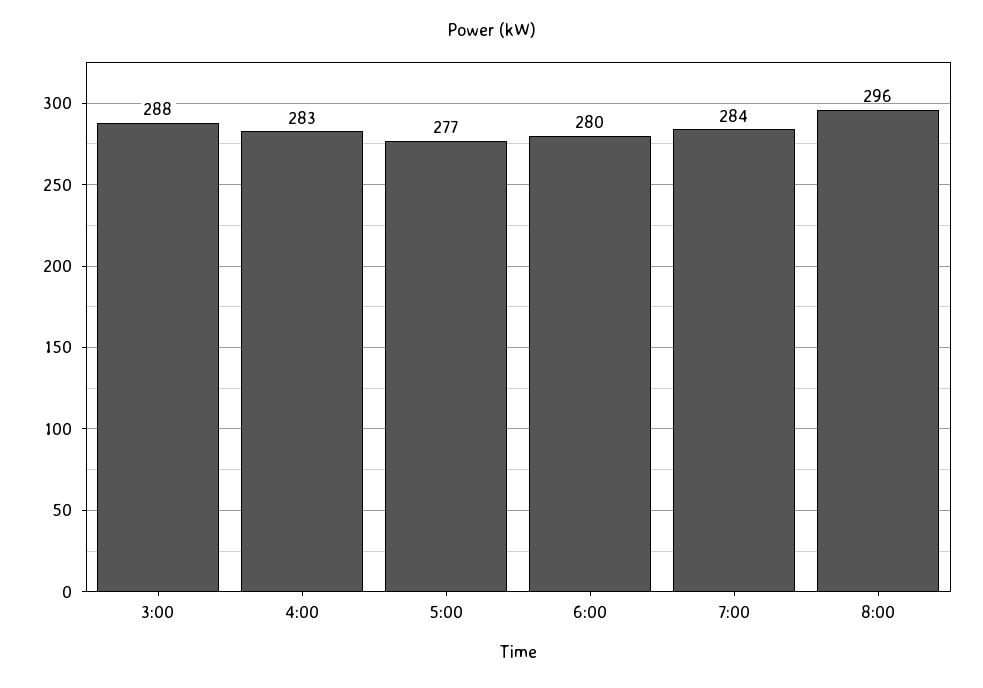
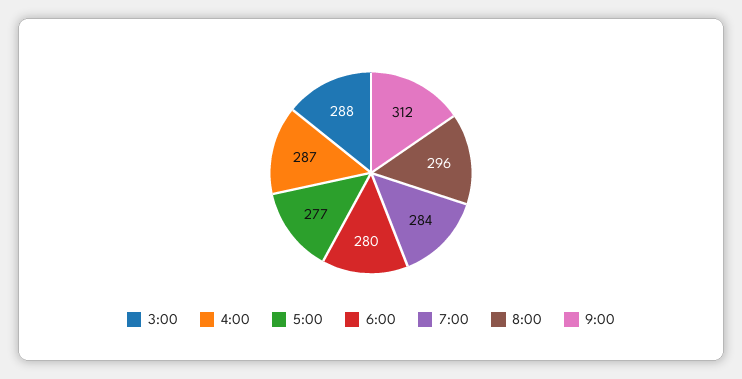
4:00: 283 -> 287
9:00: none -> 312

